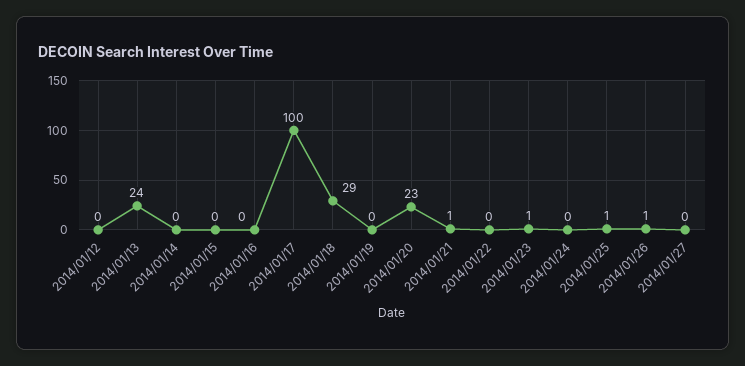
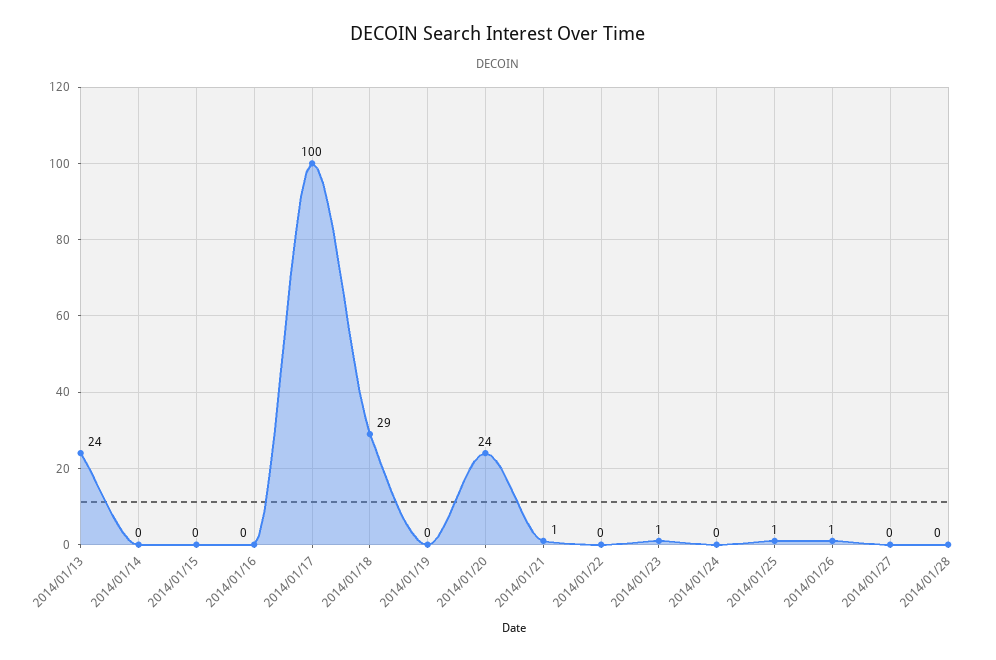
2014/01/12: 0 -> none
2014/01/20: 23 -> 24
2014/01/28: none -> 0

